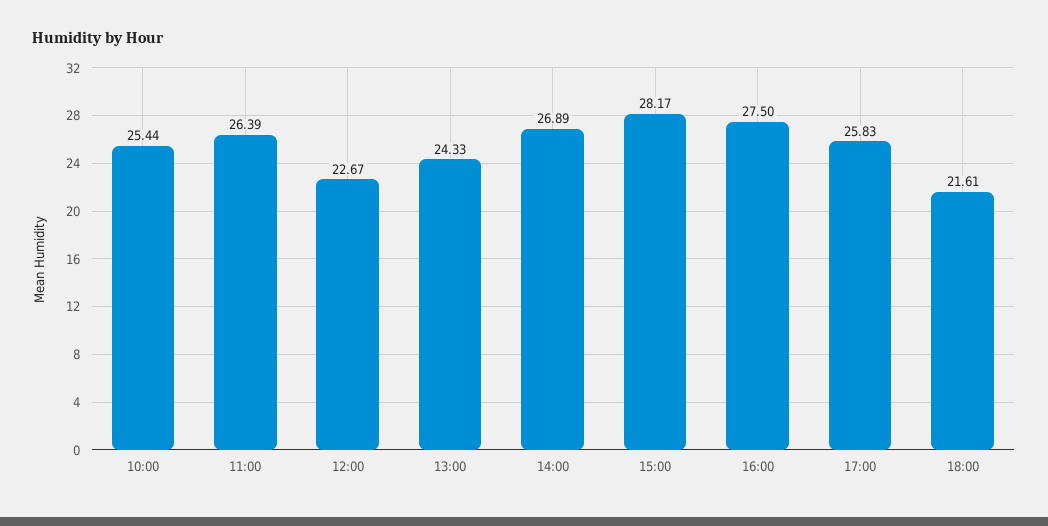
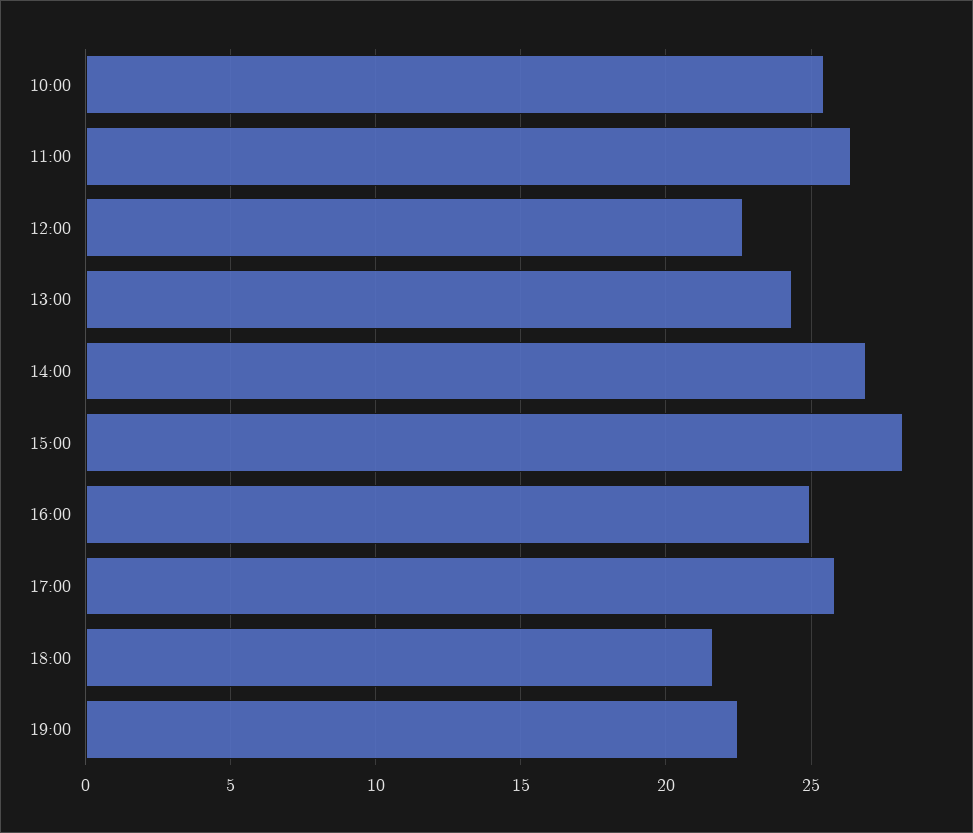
16:00: 27.5 -> 25
19:00: none -> 22.5

